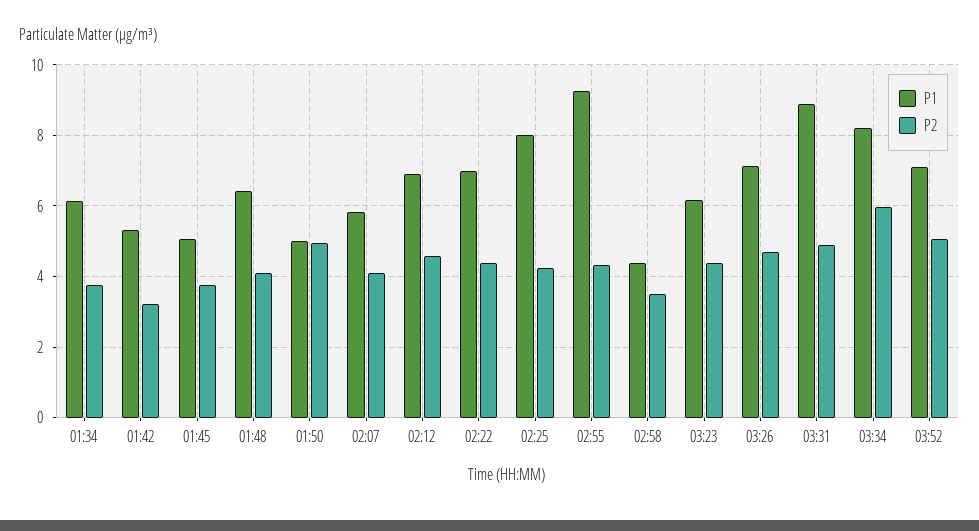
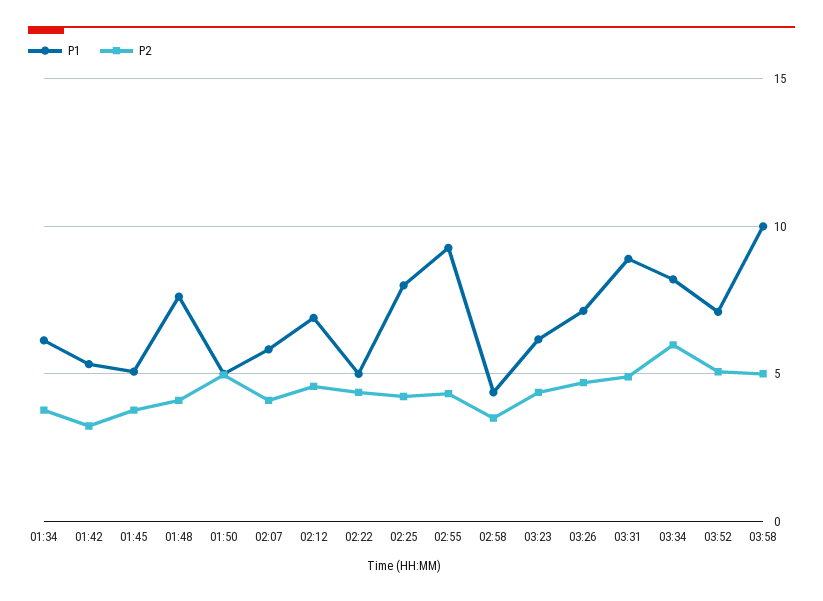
P1, 01:48: 6.4 -> 7.5
P1, 02:22: 7 -> 5
P1, 03:58: none -> 10
P2, 03:58: none -> 5

